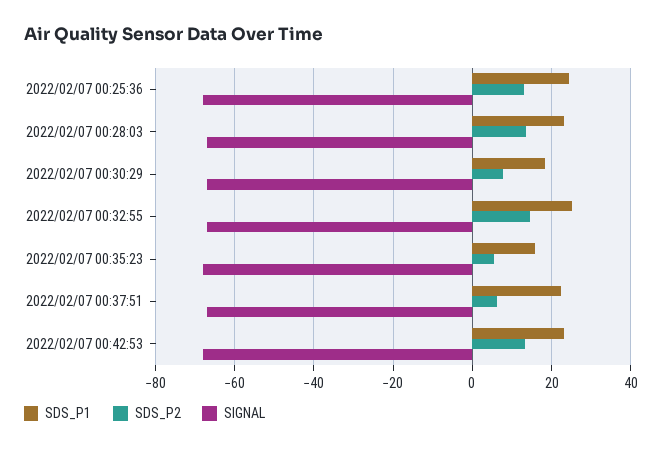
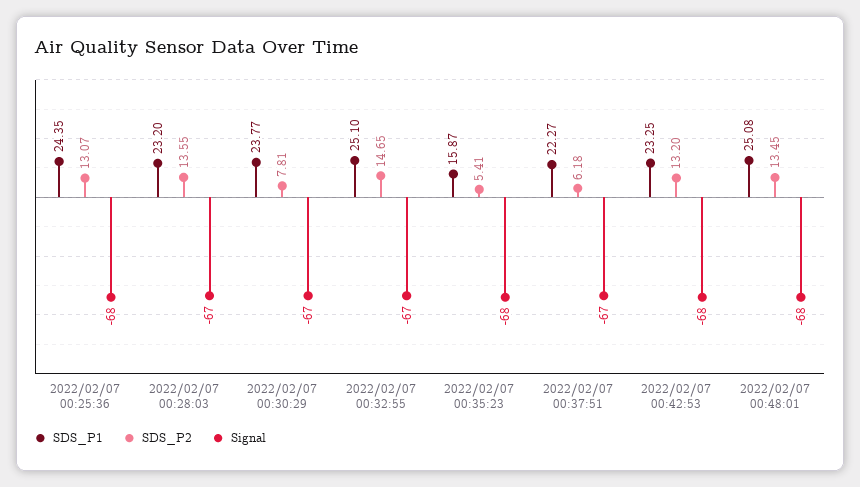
SDS_P1, 2022/02/07 00:30:29: 18 -> 23.77
SDS_P1, 2022/02/07 00:48:01: none -> 25.08
SDS_P2, 2022/02/07 00:48:01: none -> 13.45
SIGNAL, 2022/02/07 00:48:01: none -> -68

